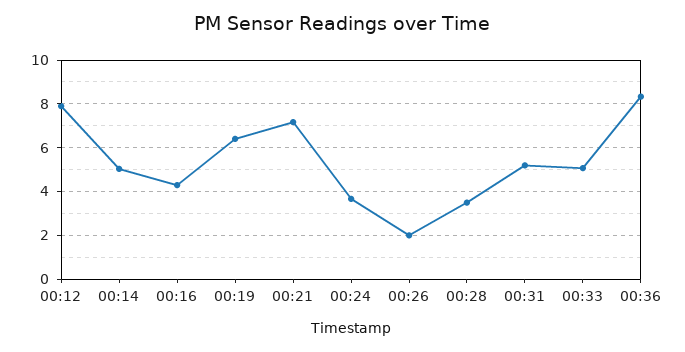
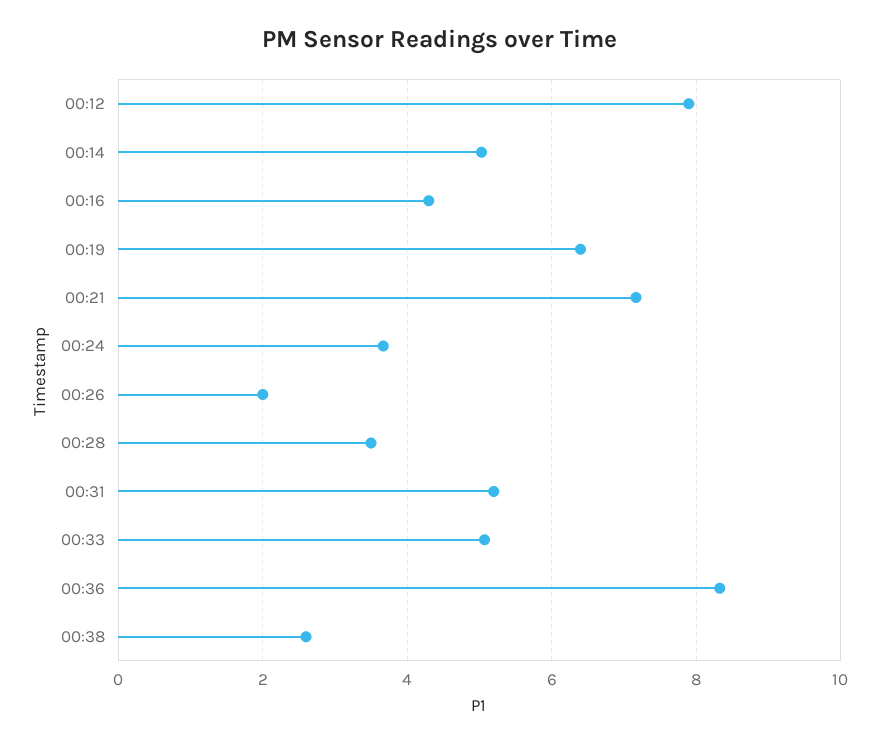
00:38: none -> 2.6

